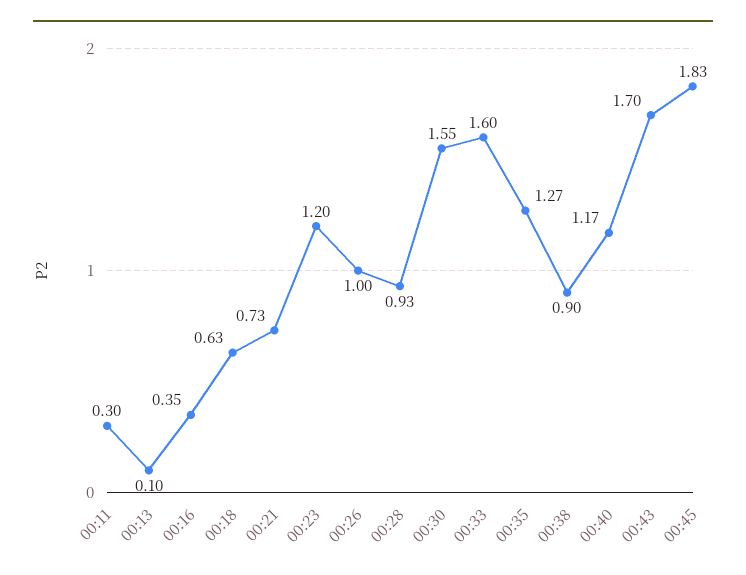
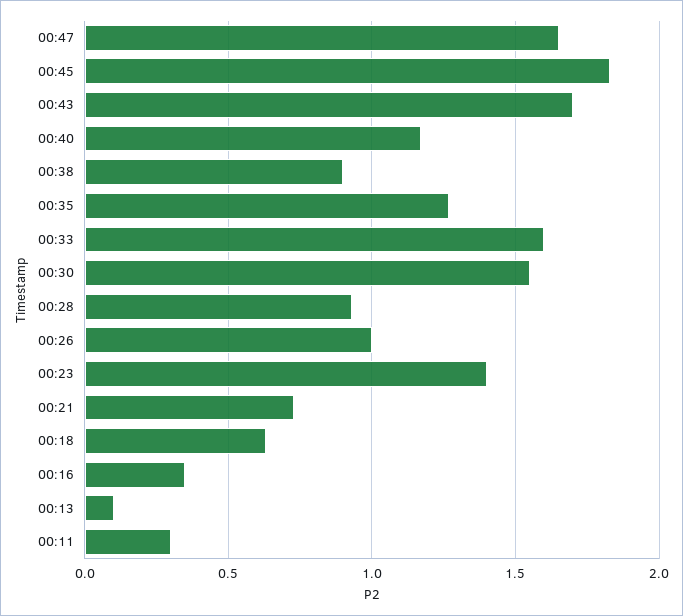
00:23: 1.2 -> 1.4
00:47: none -> 1.65

